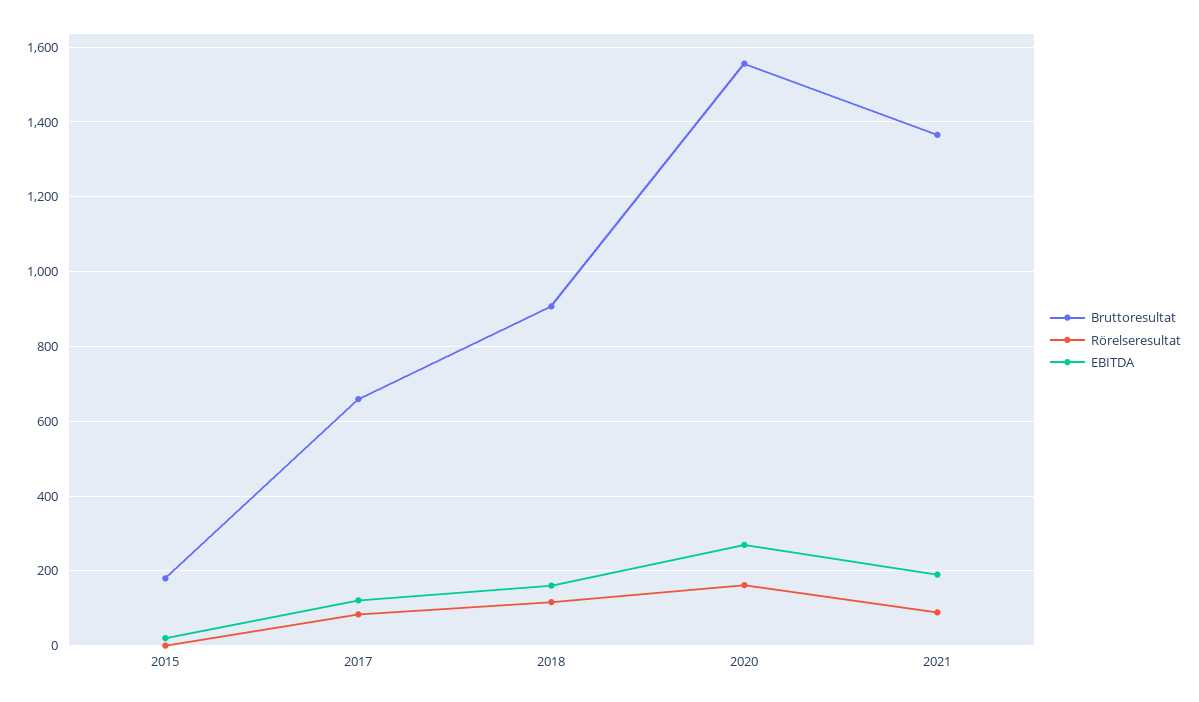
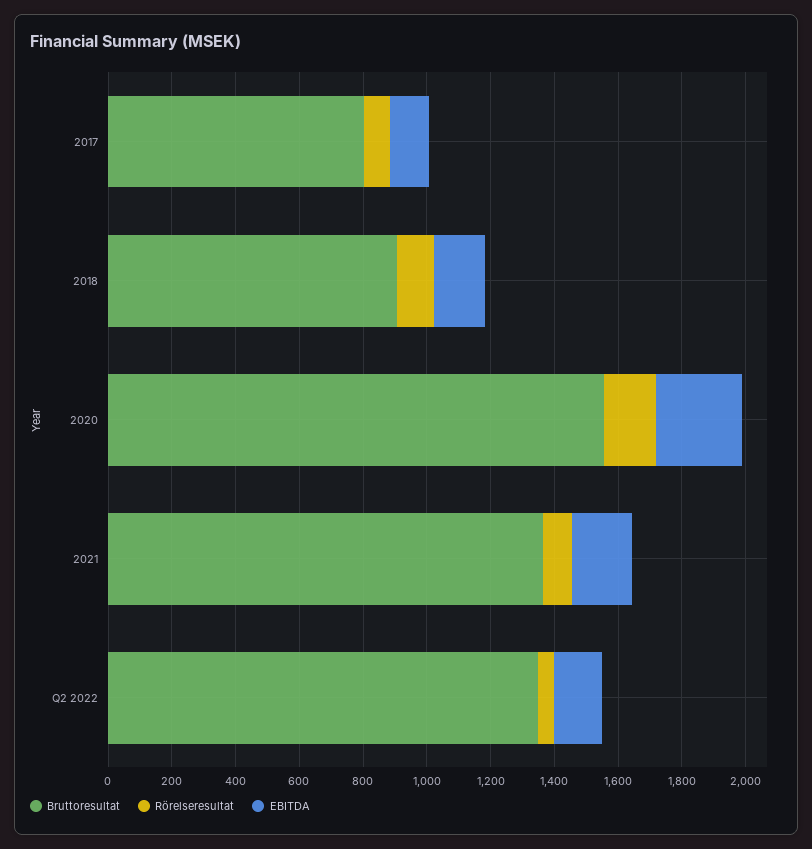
Bruttoresultat, 2015: 180 -> none
Rörelseresultat, 2015: 0 -> none
EBITDA, 2015: 20 -> none
Bruttoresultat, 2017: 660 -> 800
Bruttoresultat, Q2 2022: none -> 1350
Rörelseresultat, Q2 2022: none -> 50
EBITDA, Q2 2022: none -> 150

